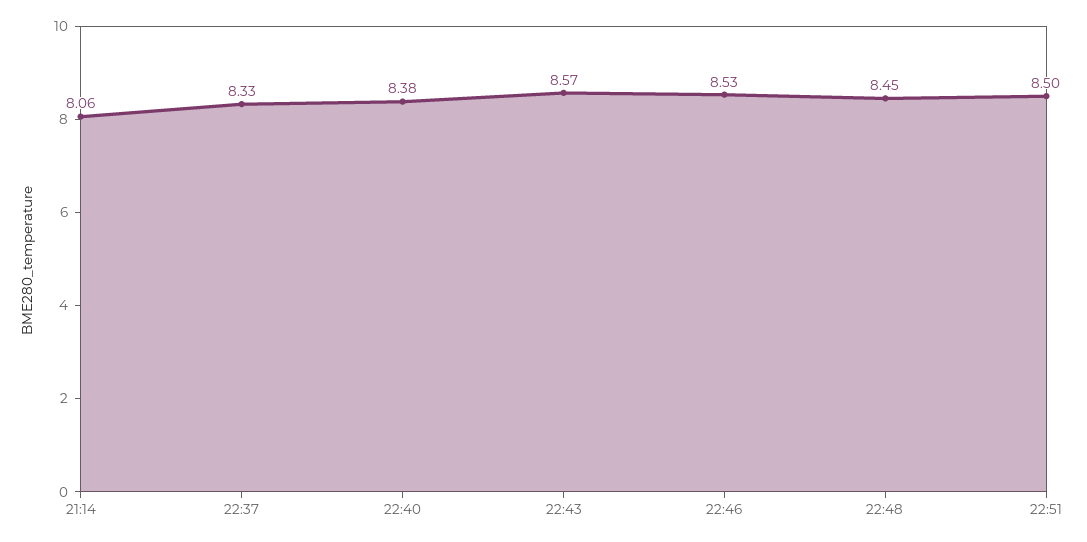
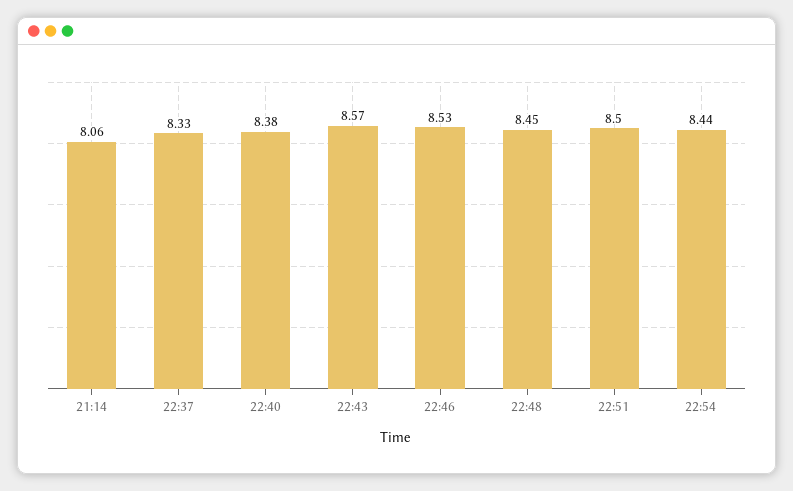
22:54: none -> 8.44

